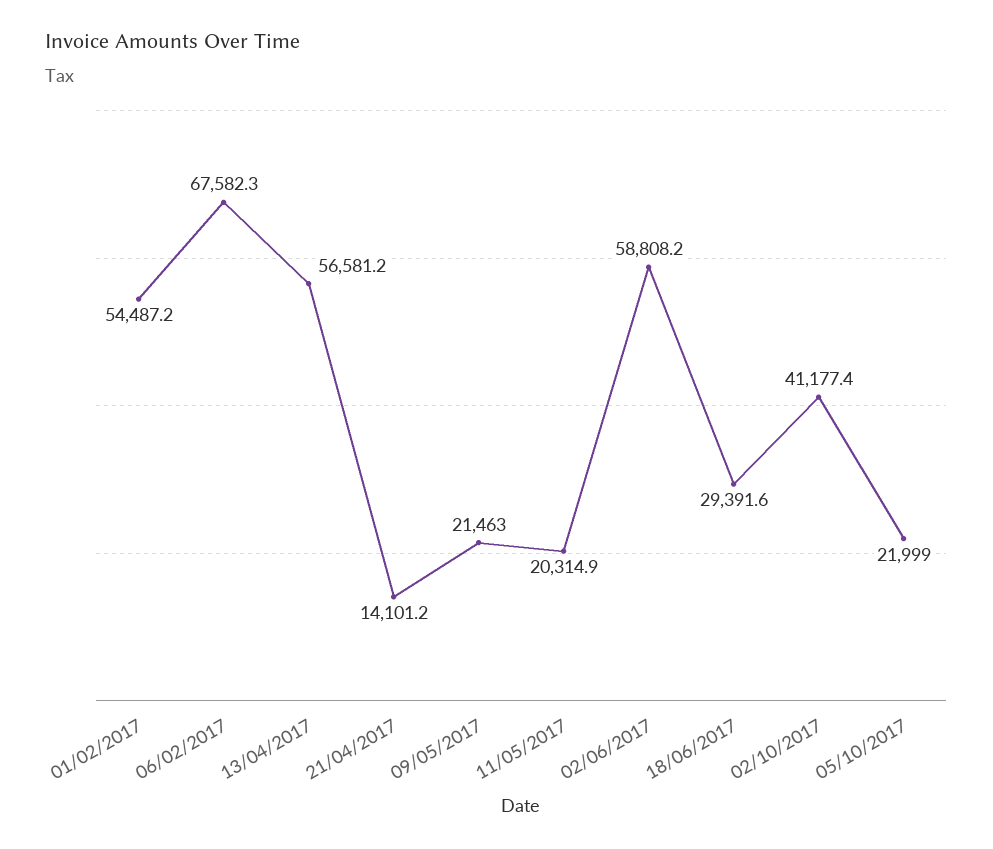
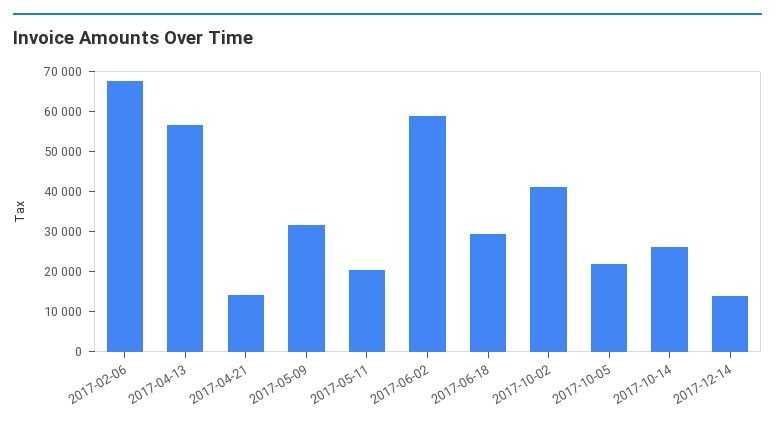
01/02/2017: 54487.2 -> none
09/05/2017: 21463 -> 32000
2017-10-14: none -> 26000
2017-12-14: none -> 14000

